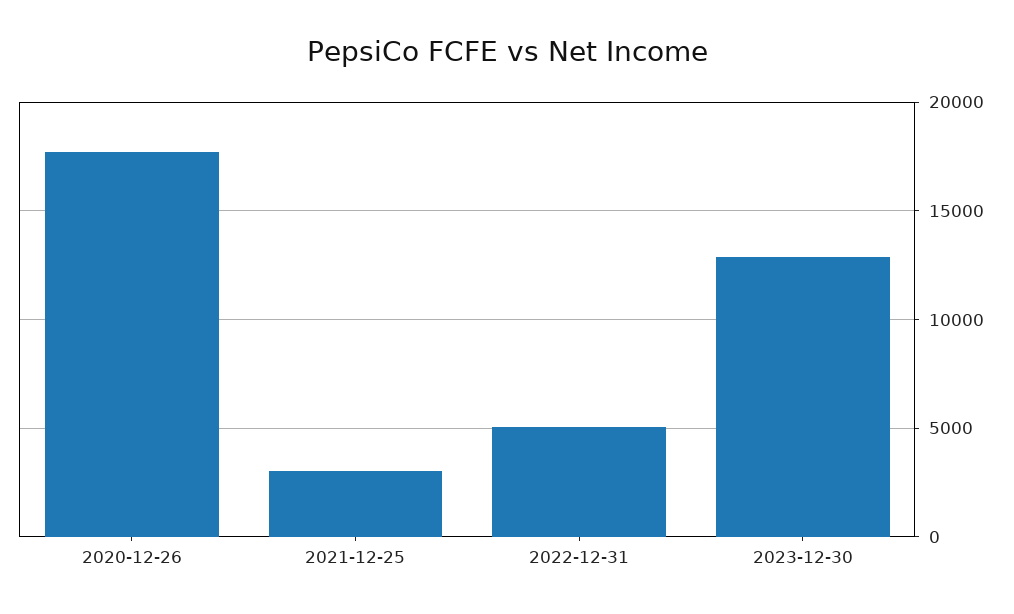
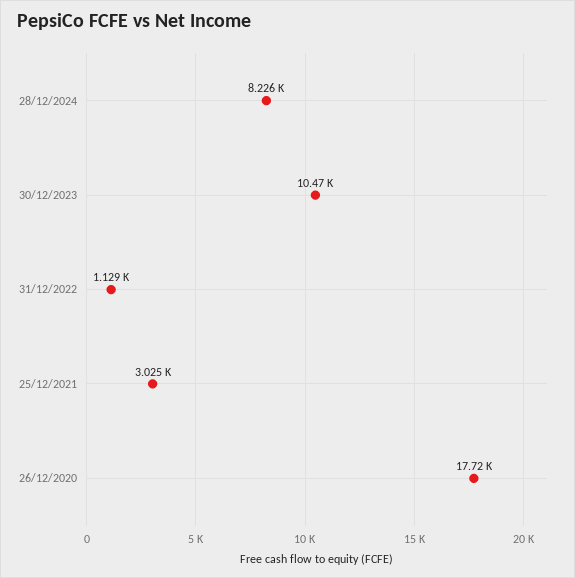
2022-12-31: 5000 -> 1129
2023-12-30: 13000 -> 10470
28/12/2024: none -> 8226

